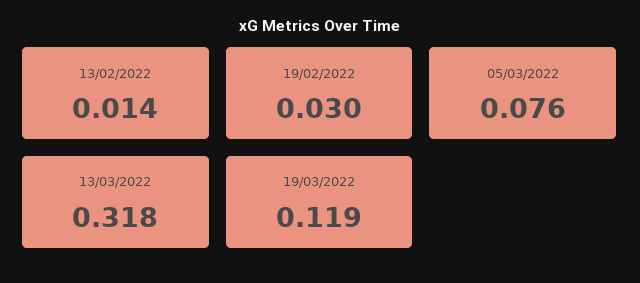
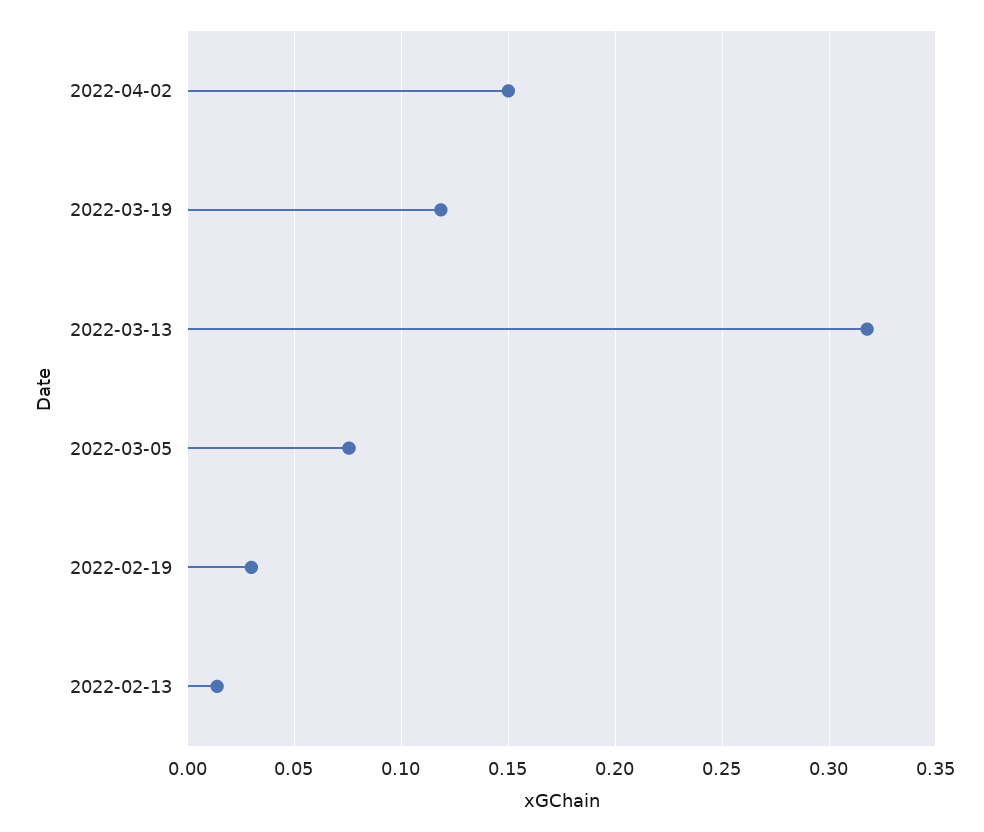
2022-04-02: none -> 0.15

